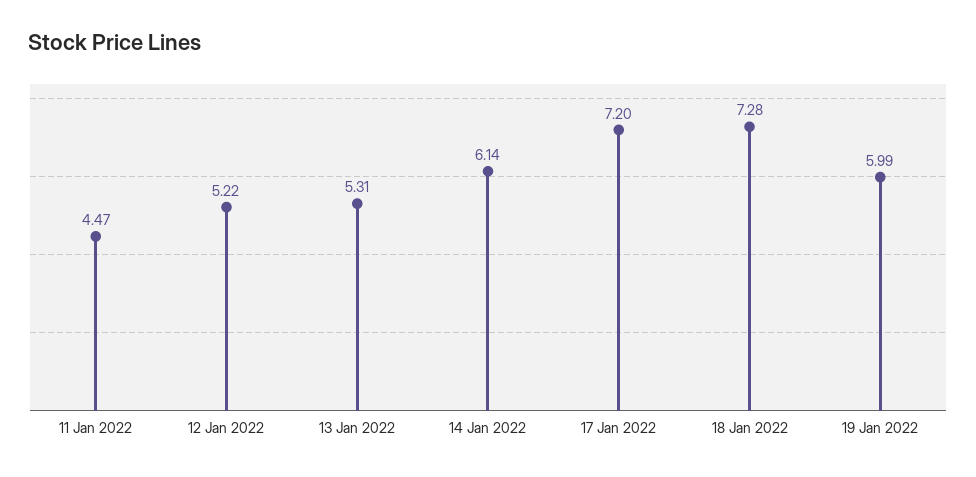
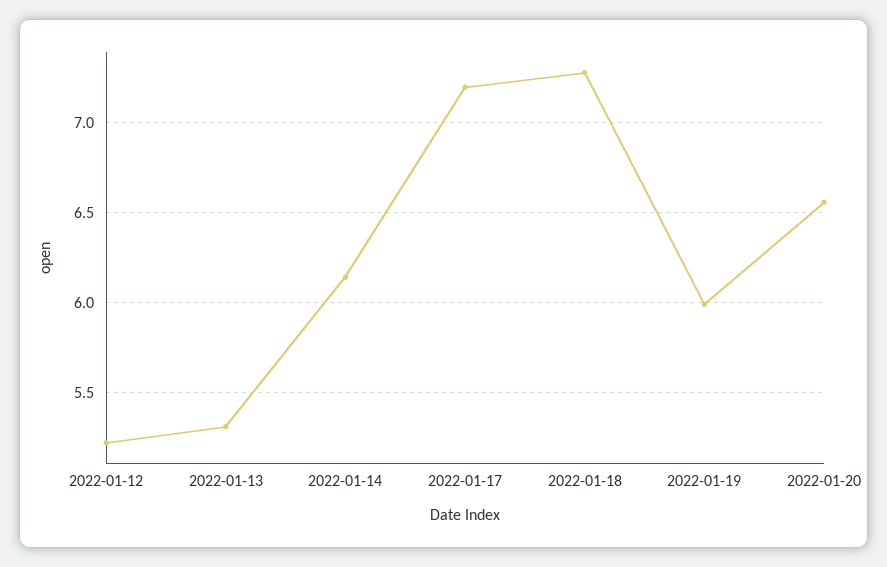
11 Jan 2022: 4.47 -> none
2022-01-20: none -> 6.55

